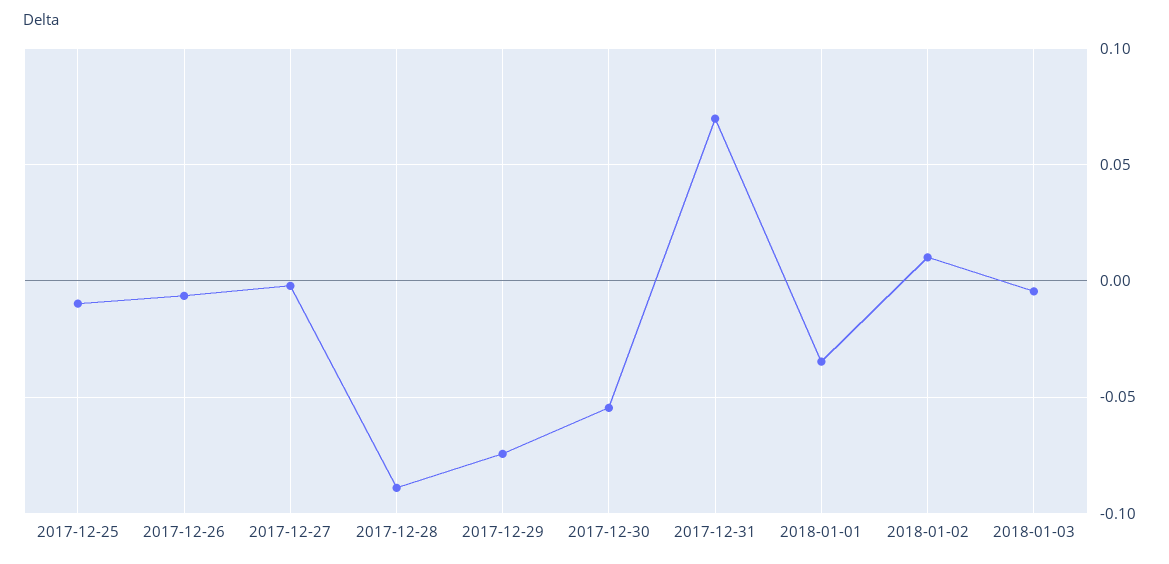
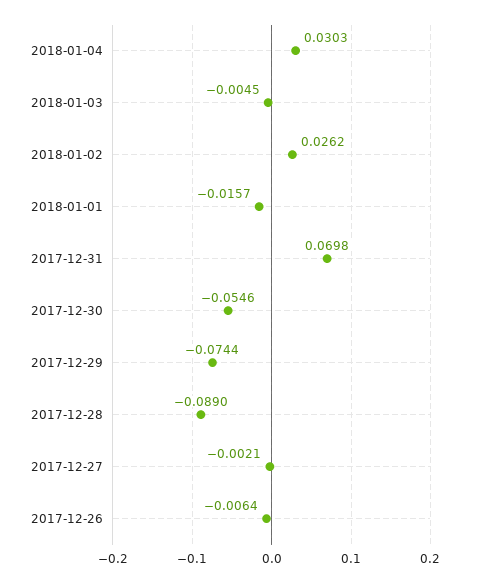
2017-12-25: -0.01 -> none
2018-01-01: -0.035 -> -0.0157
2018-01-02: 0.01 -> 0.0262
2018-01-04: none -> 0.0303

